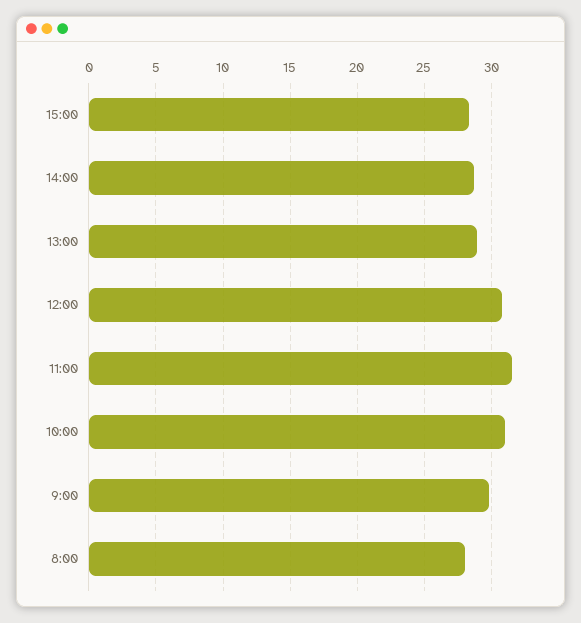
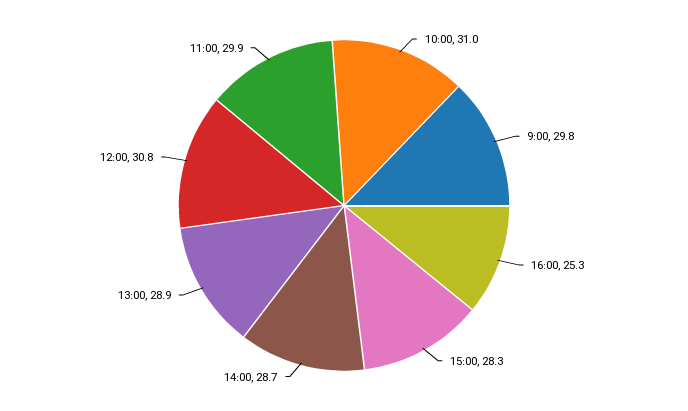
11:00: 31.5 -> 29.9
8:00: 28 -> none
16:00: none -> 25.3

